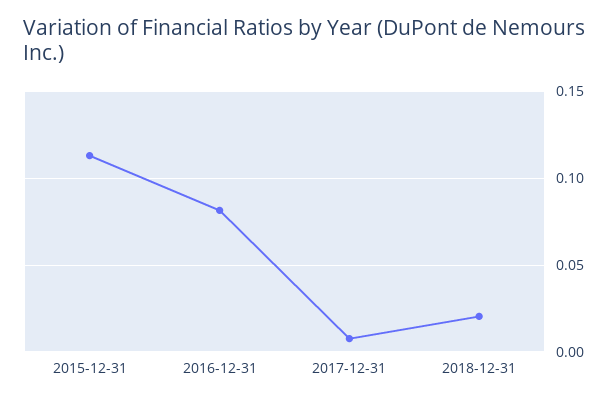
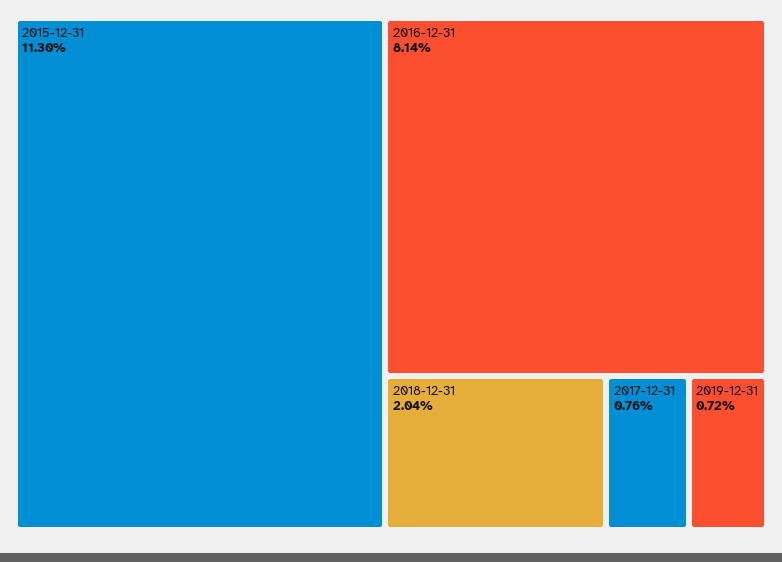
2019-12-31: none -> 0.0072

